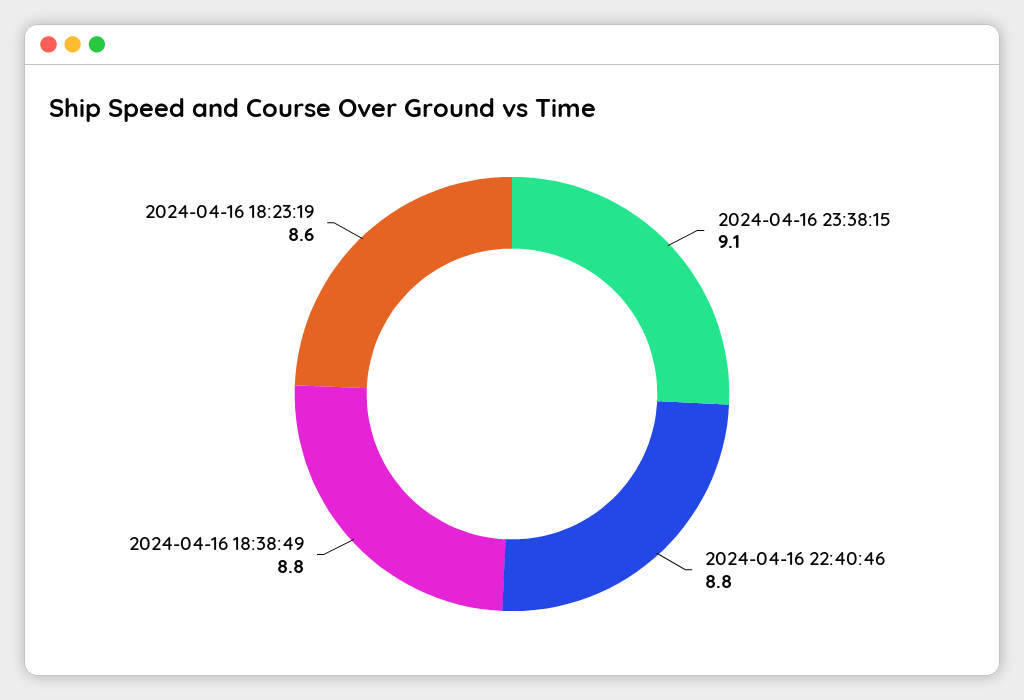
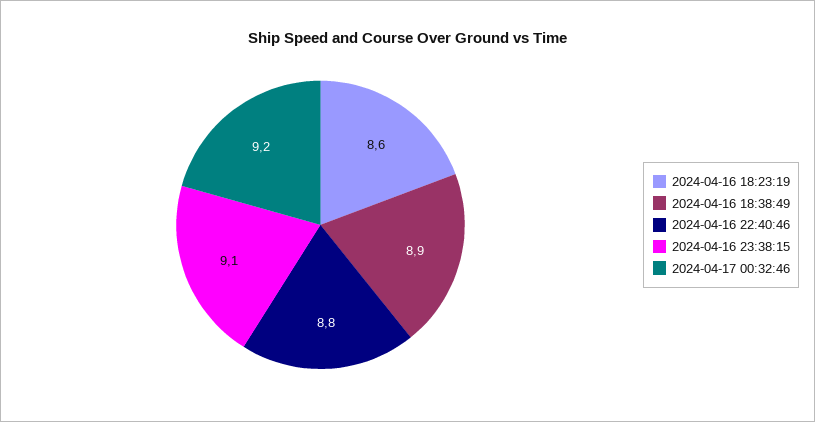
2024-04-16 18:38:49: 8.8 -> 8.9
2024-04-17 00:32:46: none -> 9.2

